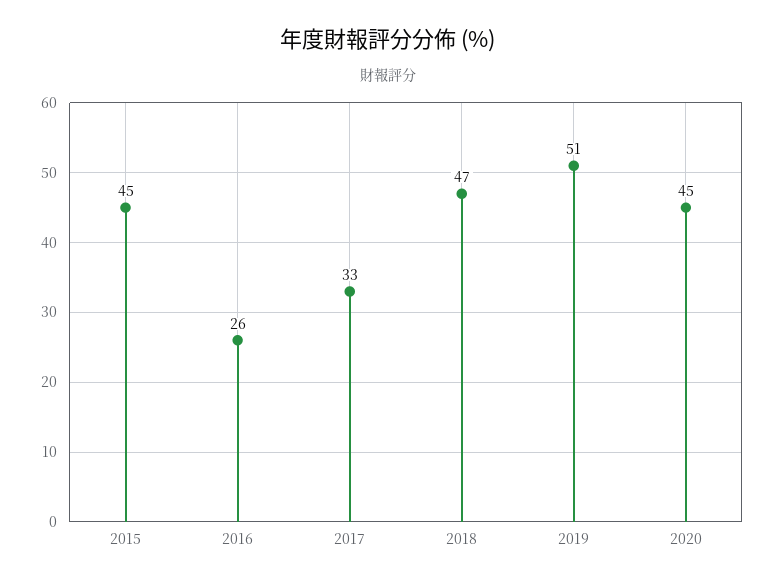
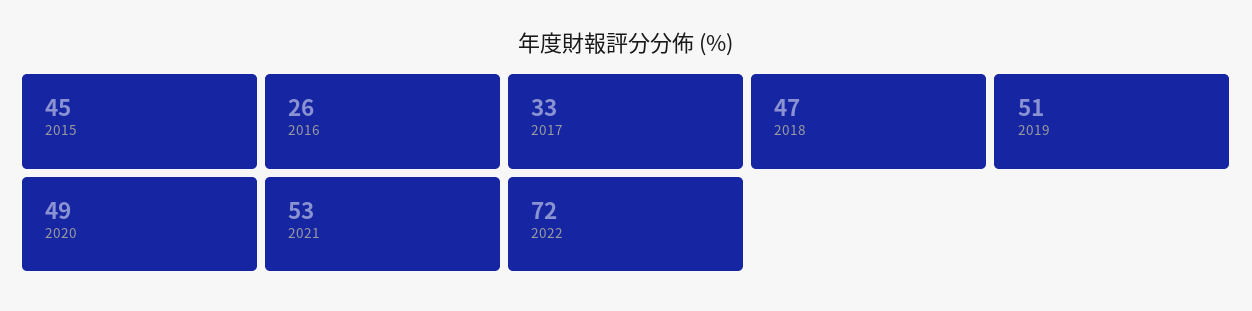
2020: 45 -> 49
2021: none -> 53
2022: none -> 72

